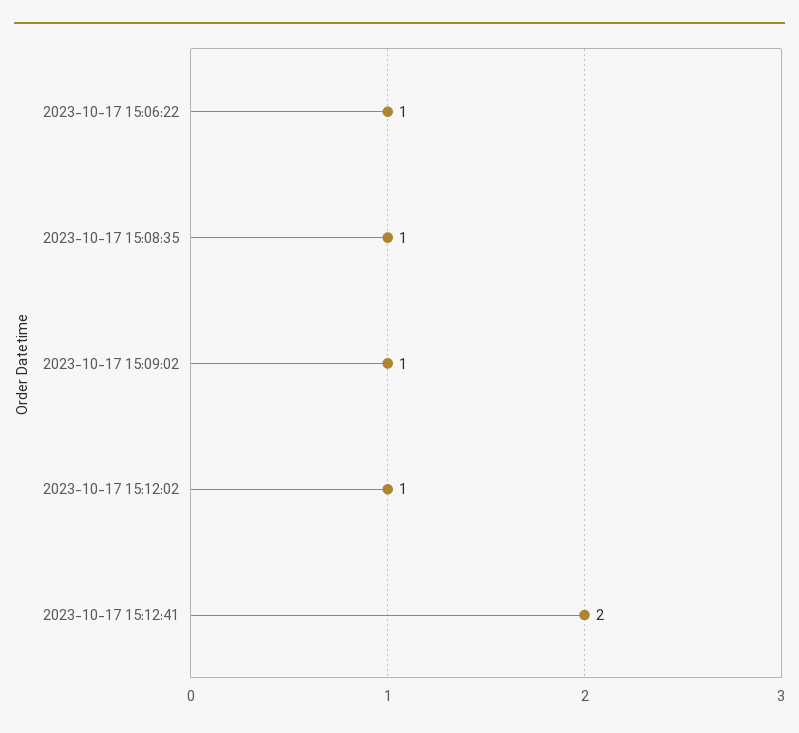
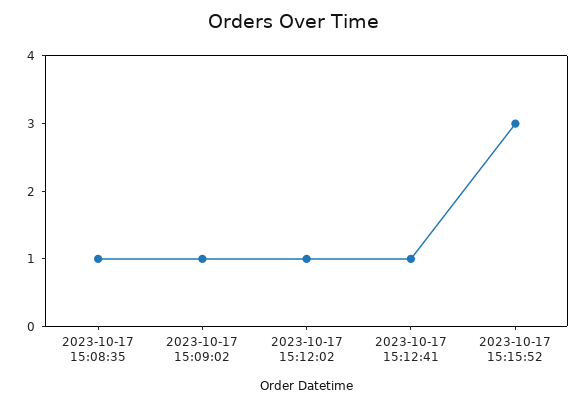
2023-10-17 15:06:22: 1 -> none
2023-10-17 15:12:41: 2 -> 1
2023-10-17 15:15:52: none -> 3

